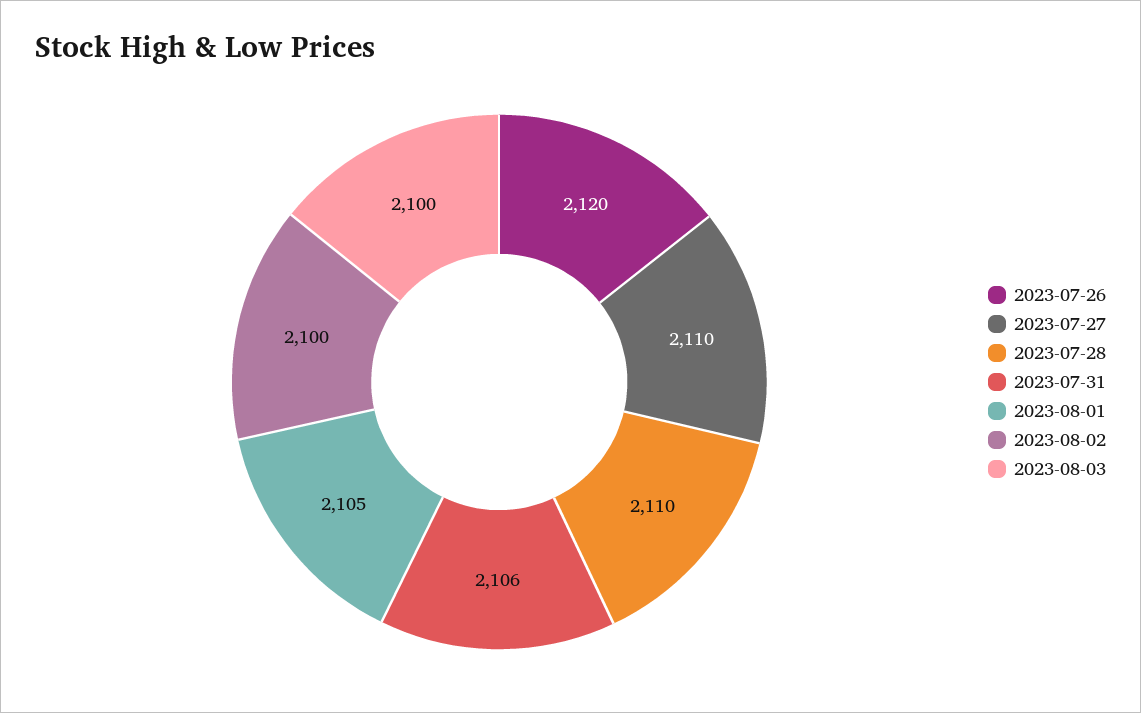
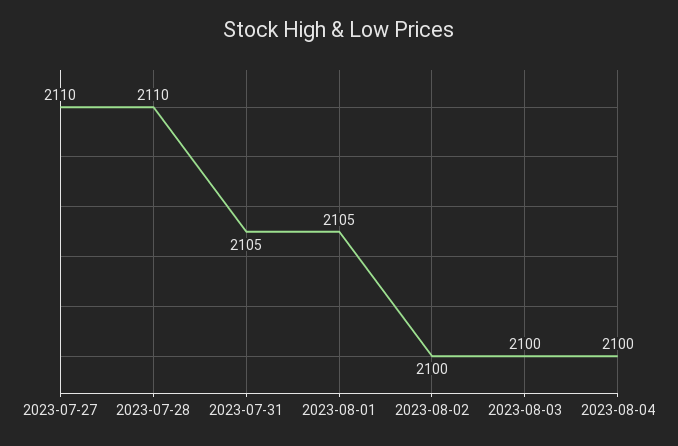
2023-07-26: 2120 -> none
2023-07-31: 2106 -> 2105
2023-08-04: none -> 2100

